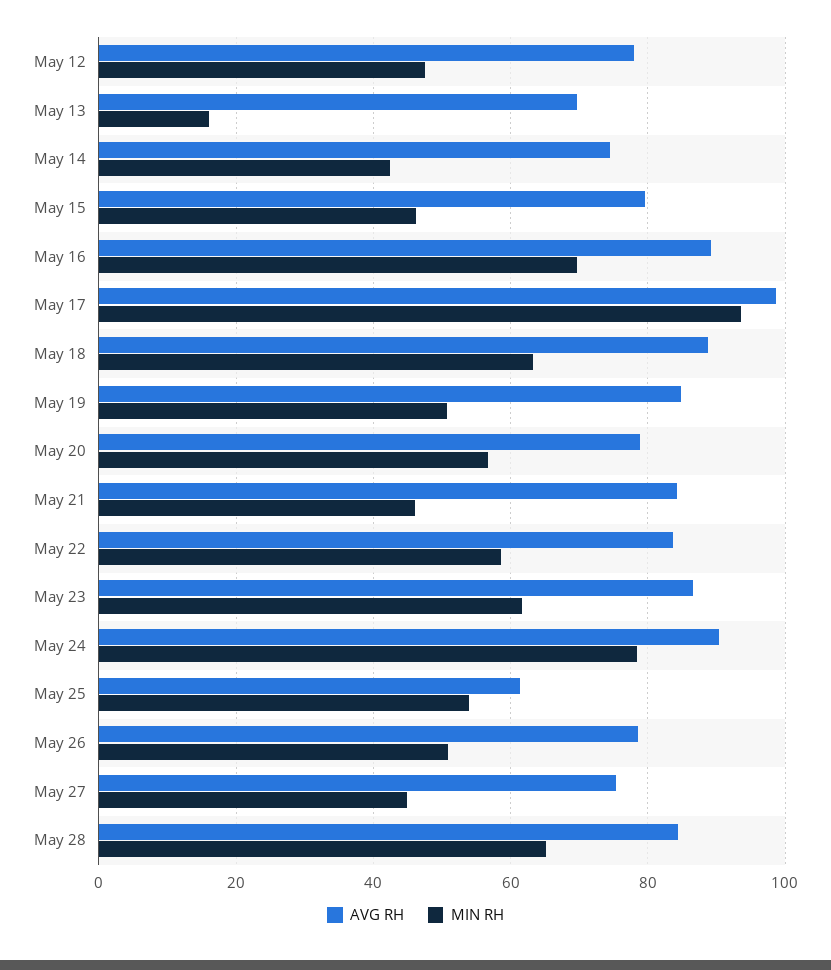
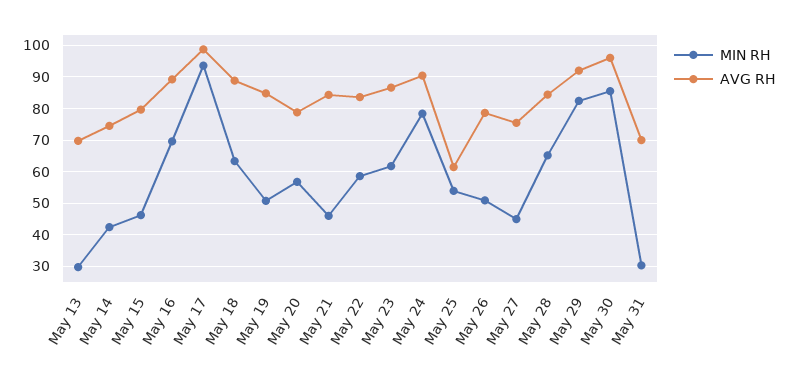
AVG RH, May 12: 78 -> none
MIN RH, May 12: 48 -> none
MIN RH, May 13: 16 -> 30
MIN RH, May 29: none -> 82
AVG RH, May 29: none -> 92
MIN RH, May 30: none -> 86
AVG RH, May 30: none -> 96
MIN RH, May 31: none -> 30
AVG RH, May 31: none -> 70

